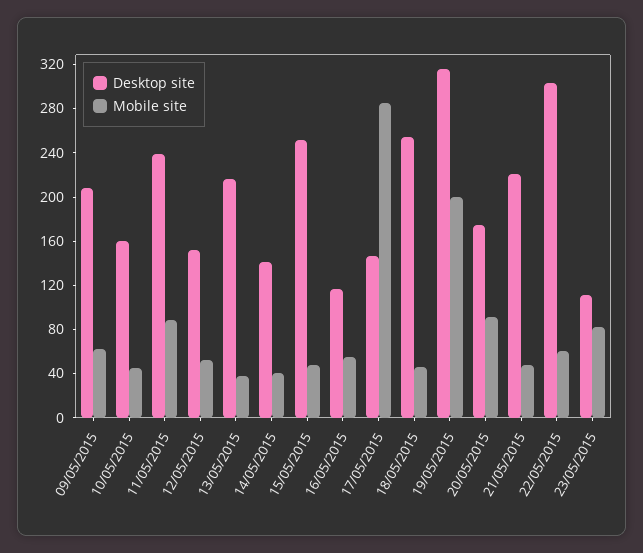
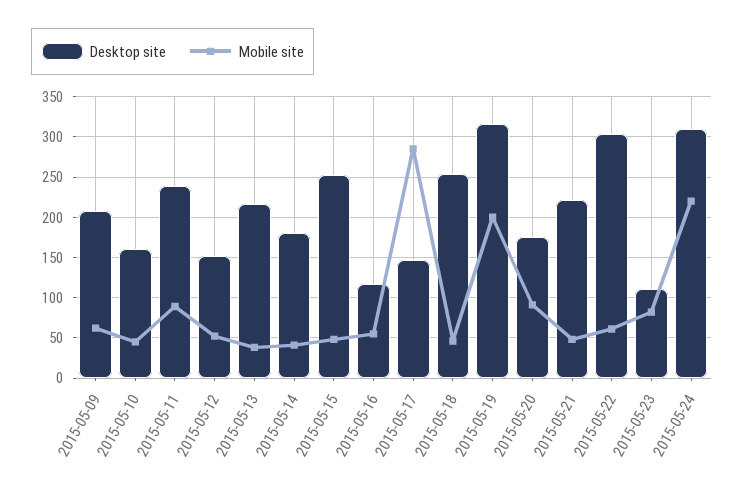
Desktop site, 14/05/2015: 140 -> 180
Desktop site, 2015-05-24: none -> 310
Mobile site, 2015-05-24: none -> 220

